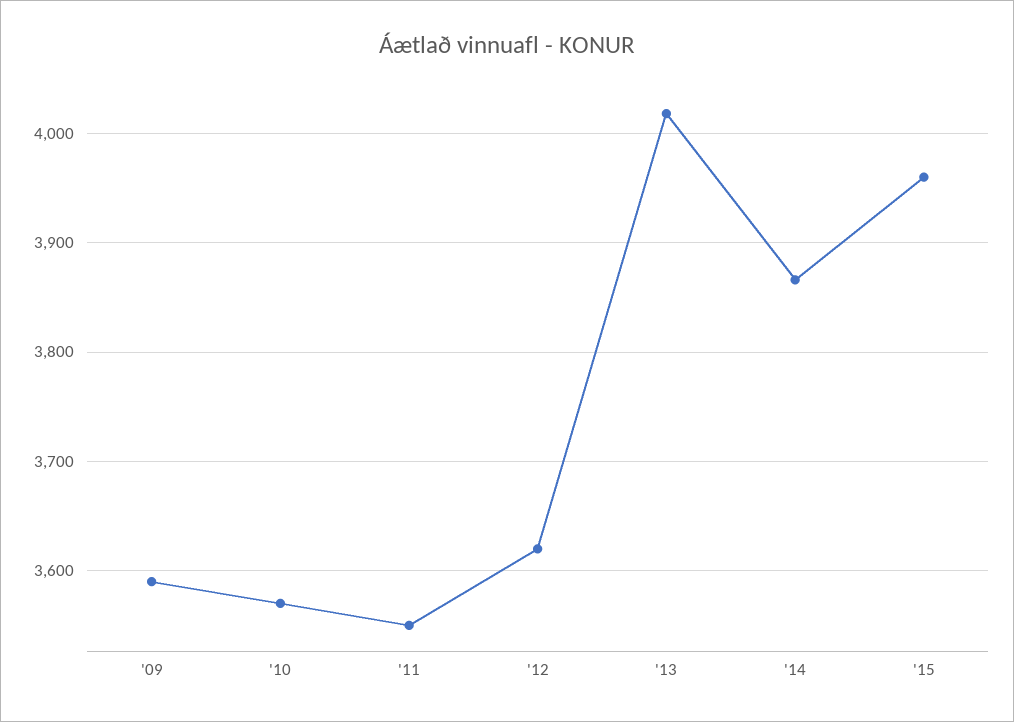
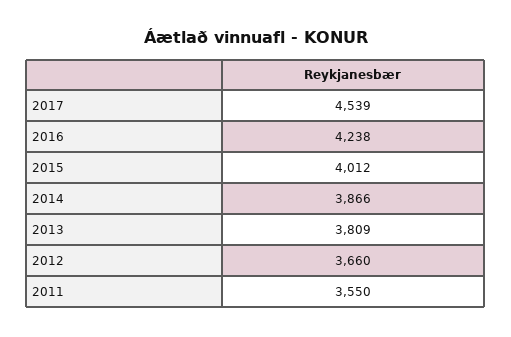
'09: 3590 -> none
'10: 3570 -> none
'12: 3620 -> 3660
'13: 4020 -> 3809
'15: 3960 -> 4012
2017: none -> 4539
2016: none -> 4238

